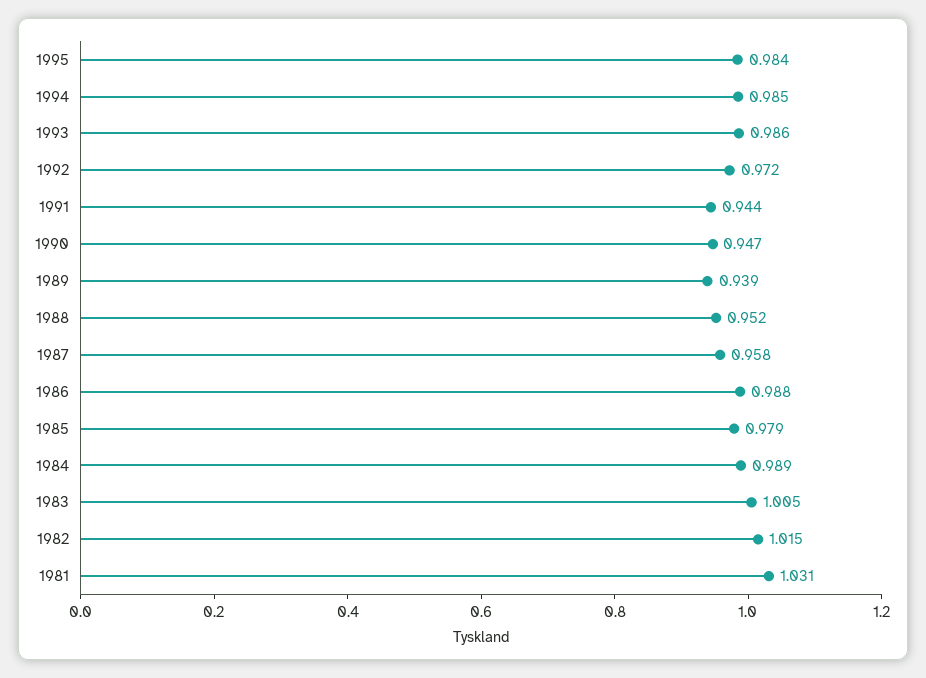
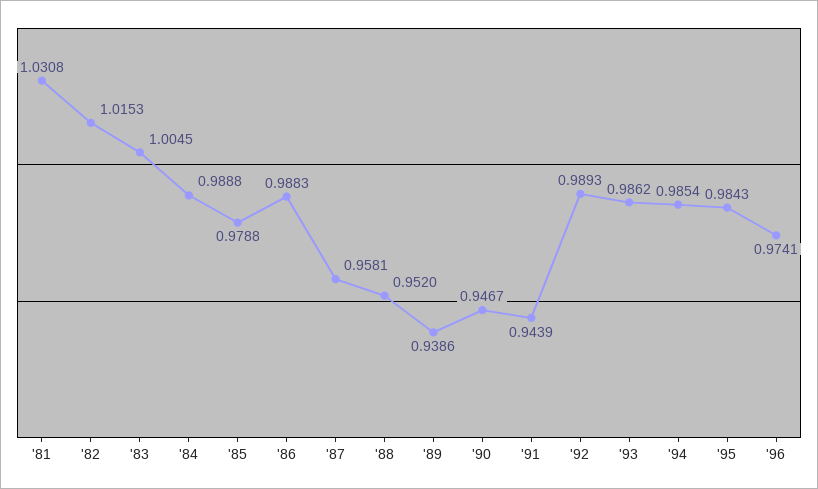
1992: 0.972 -> 0.9893
'96: none -> 0.9741

